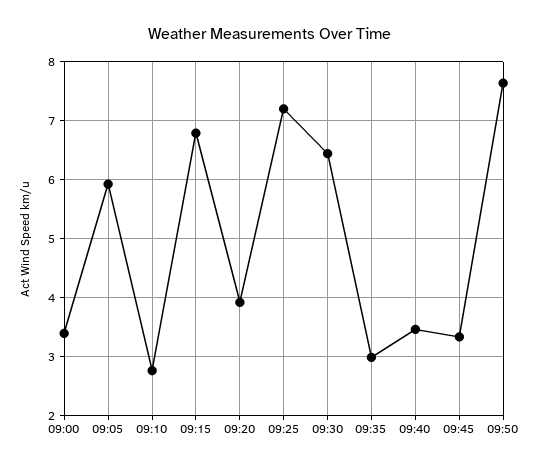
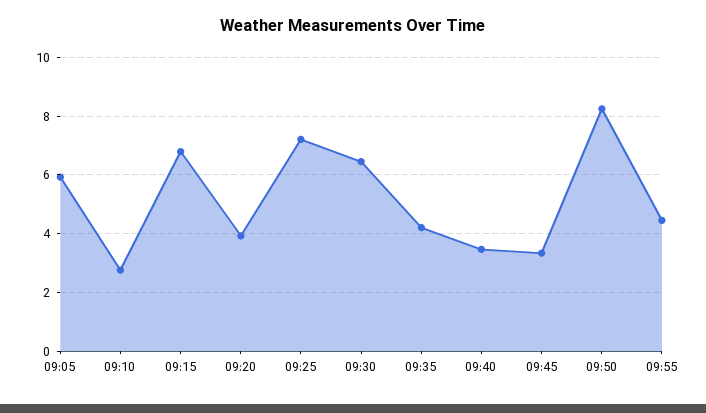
09:00: 3.4 -> none
09:35: 3 -> 4.25
09:50: 7.6 -> 8.25
09:55: none -> 4.5

